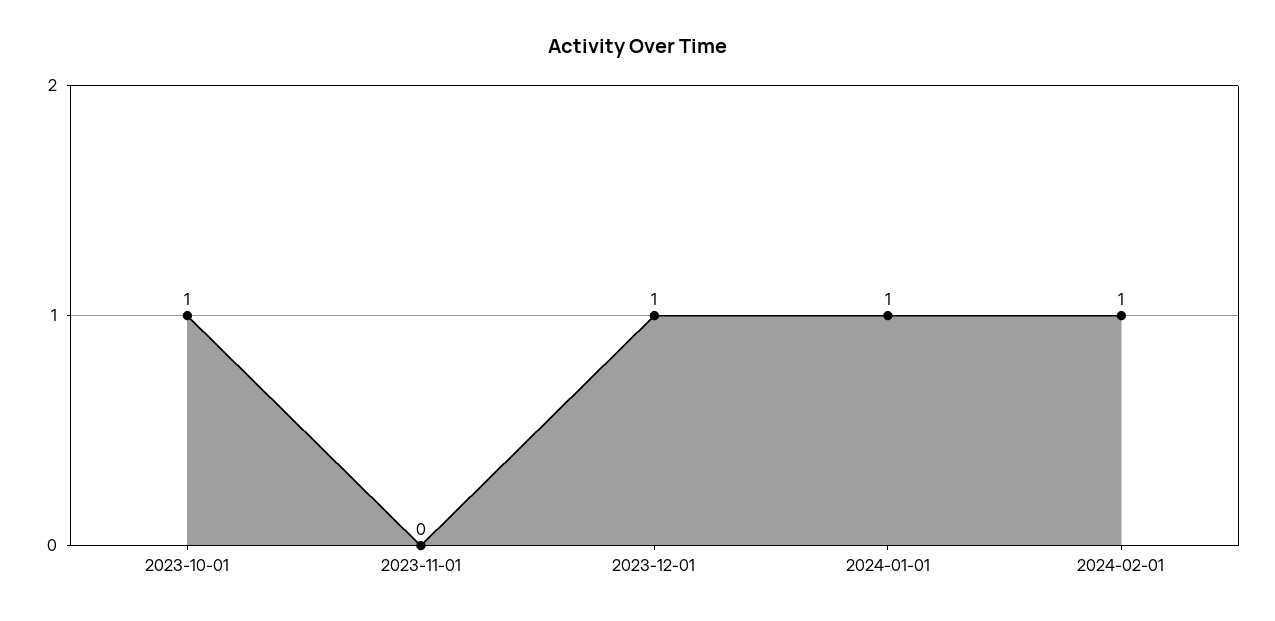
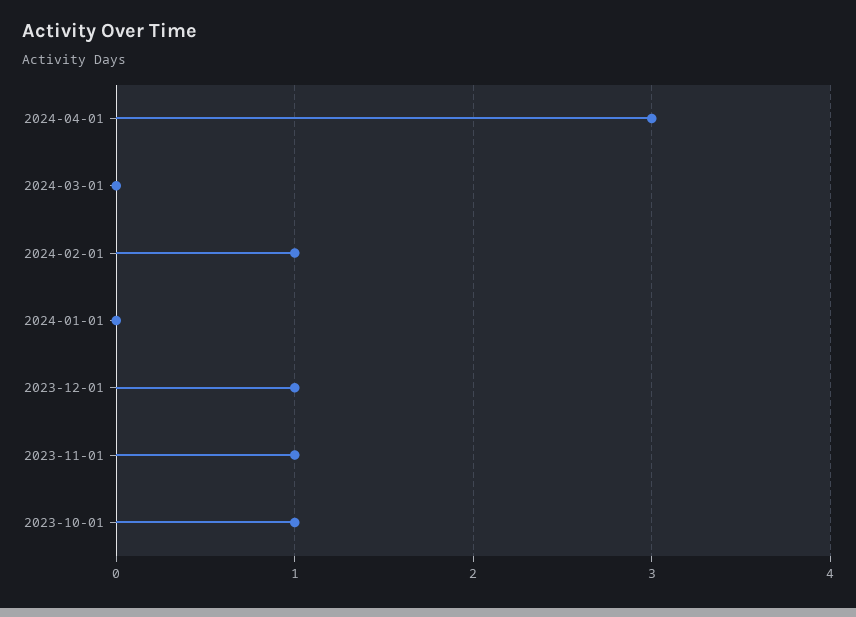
2023-11-01: 0 -> 1
2024-01-01: 1 -> 0
2024-04-01: none -> 3
2024-03-01: none -> 0

